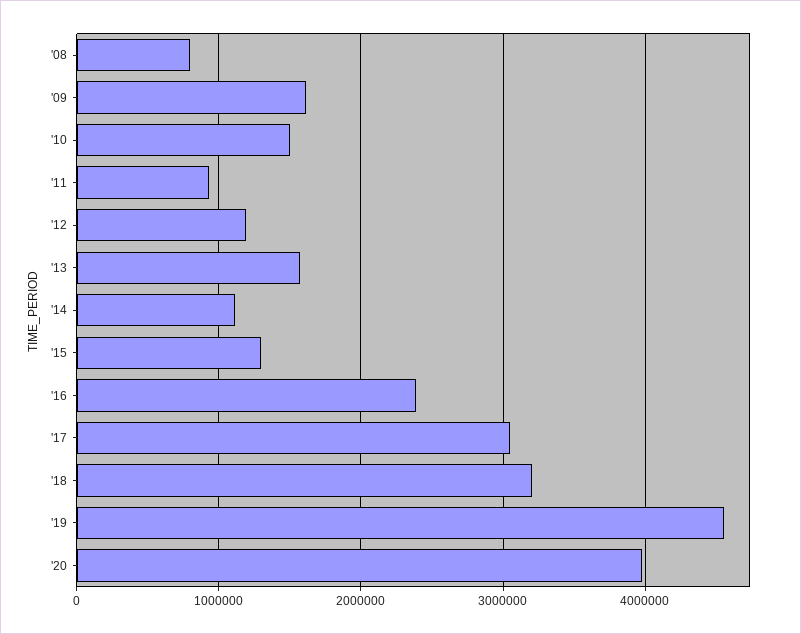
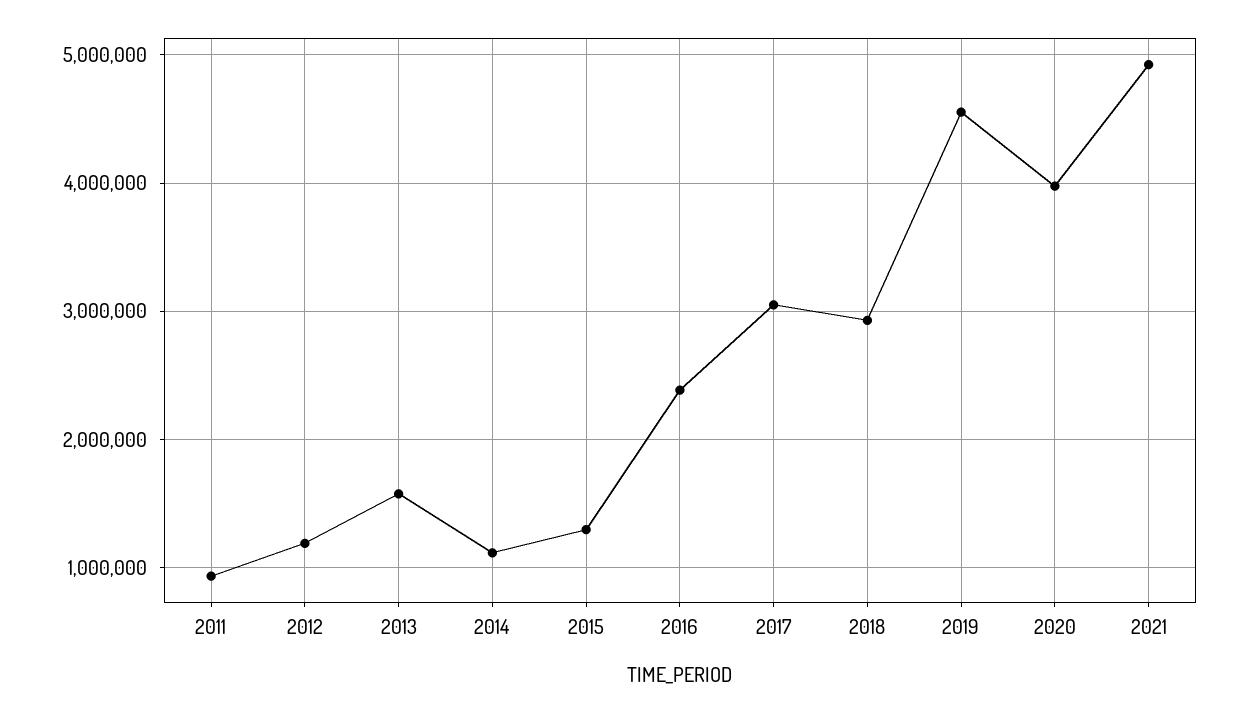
'08: 800000 -> none
'09: 1600000 -> none
'10: 1500000 -> none
'18: 3200000 -> 2900000
2021: none -> 4900000

